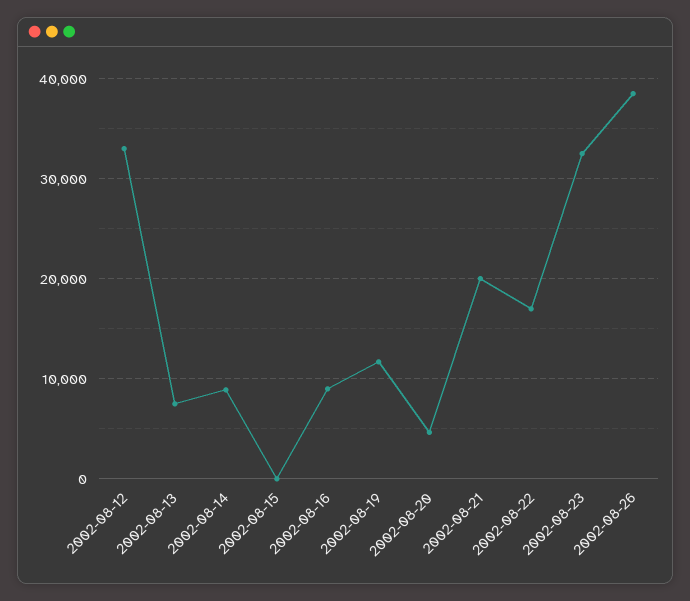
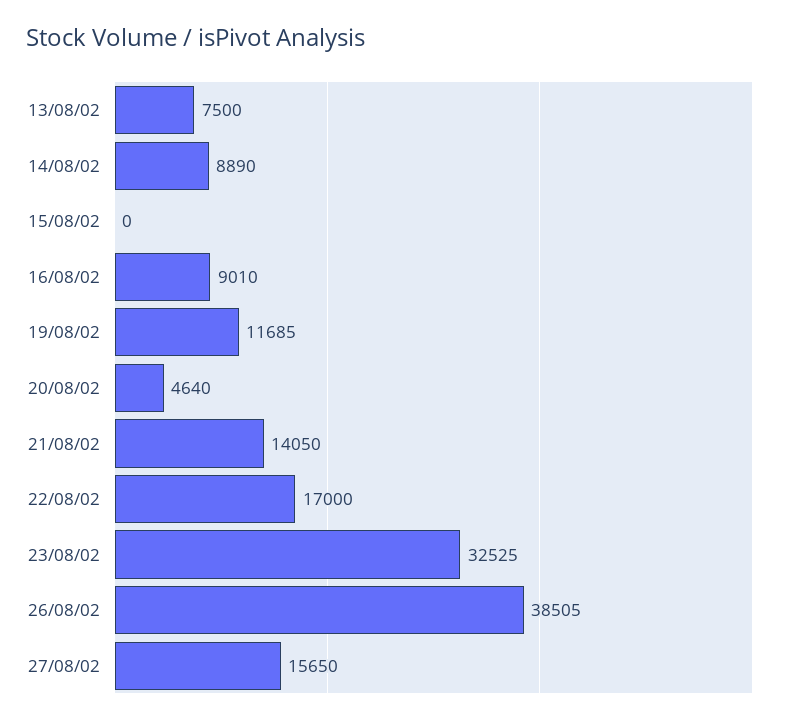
2002-08-12: 33000 -> none
2002-08-21: 20000 -> 14050
27/08/02: none -> 15650

